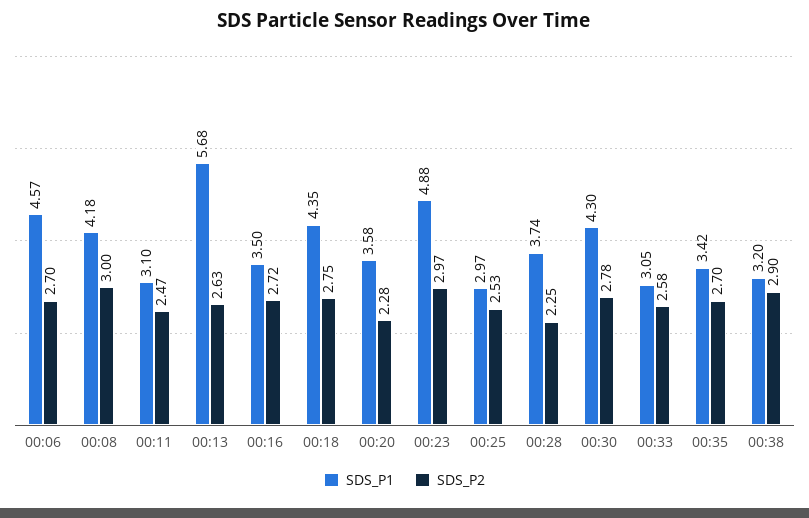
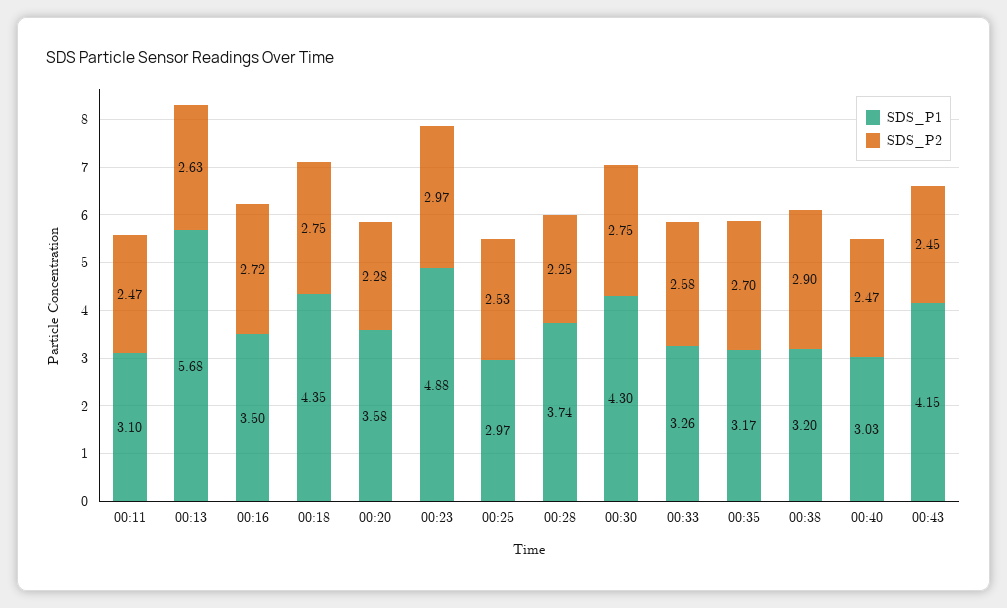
SDS_P1, 00:06: 4.57 -> none
SDS_P2, 00:06: 2.7 -> none
SDS_P1, 00:08: 4.18 -> none
SDS_P2, 00:08: 3 -> none
SDS_P2, 00:30: 2.78 -> 2.75
SDS_P1, 00:33: 3.05 -> 3.26
SDS_P1, 00:35: 3.42 -> 3.17
SDS_P1, 00:40: none -> 3.03
SDS_P2, 00:40: none -> 2.47
SDS_P1, 00:43: none -> 4.15
SDS_P2, 00:43: none -> 2.45

